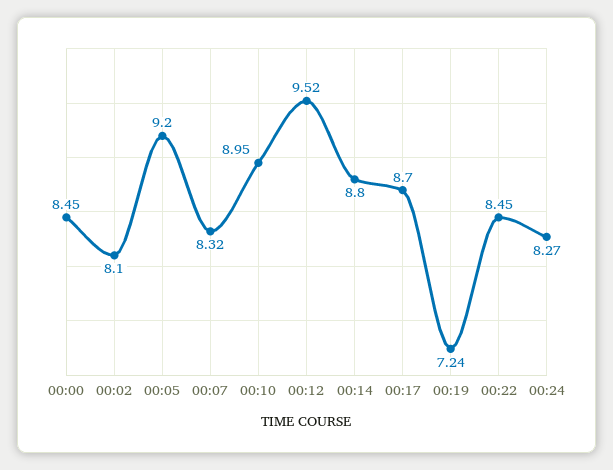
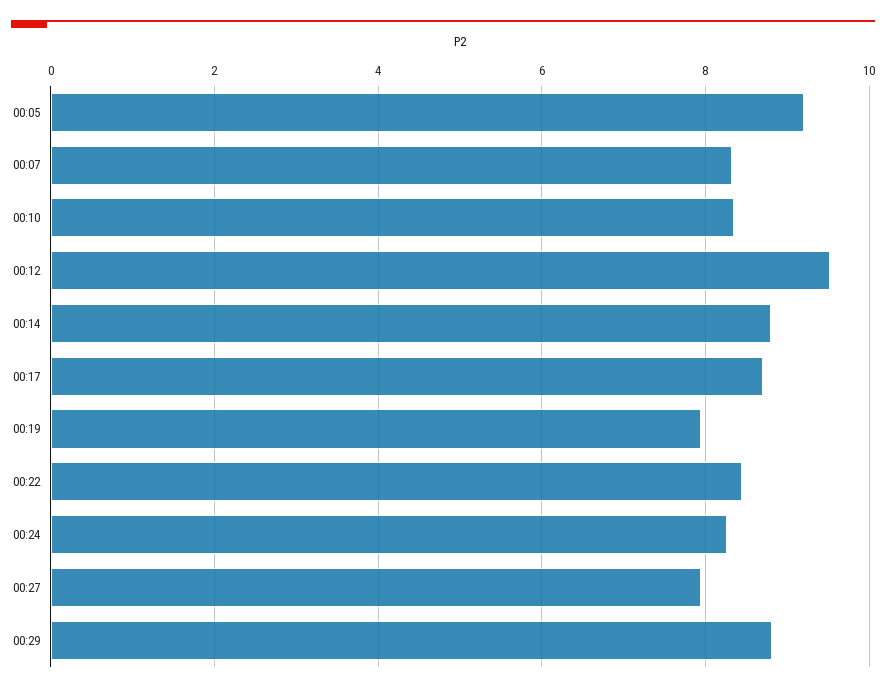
00:00: 8.45 -> none
00:02: 8.1 -> none
00:10: 8.95 -> 8.4
00:19: 7.24 -> 8
00:27: none -> 8
00:29: none -> 8.8

